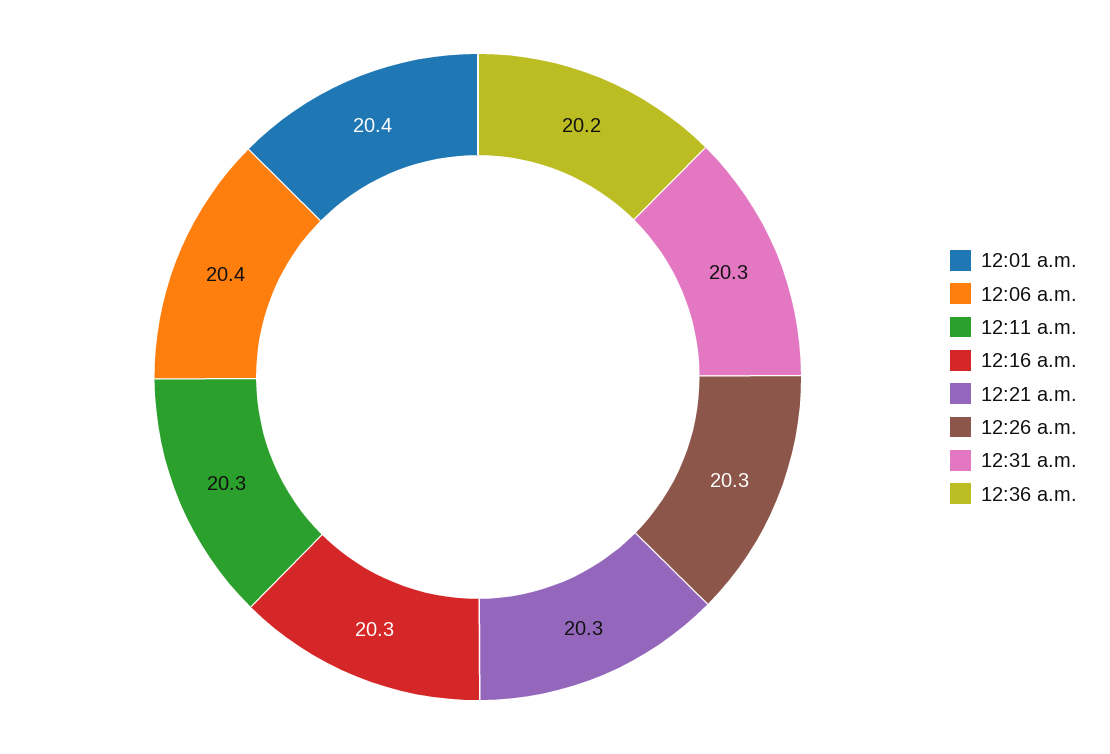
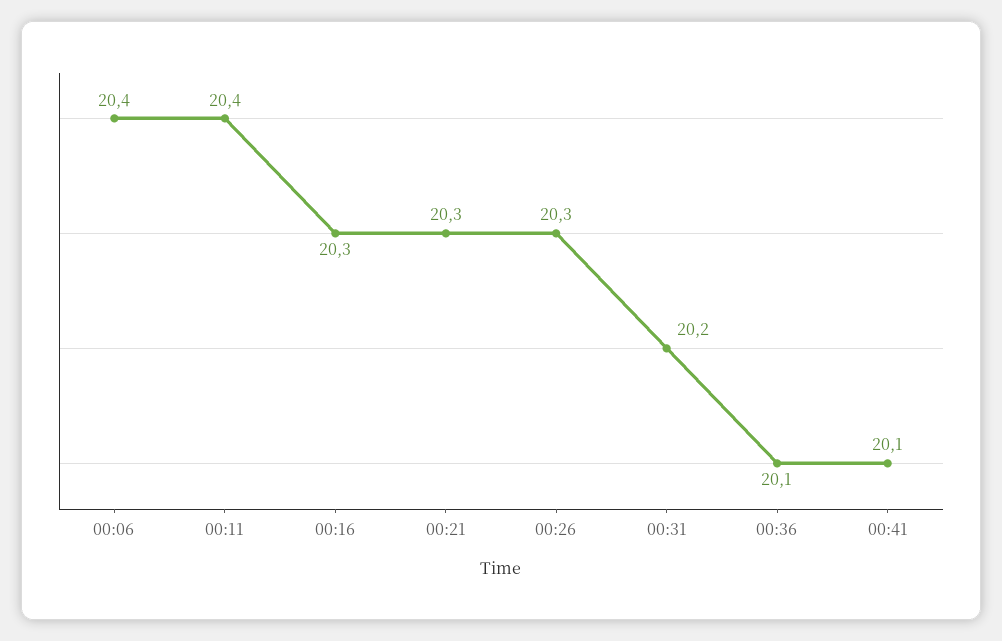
12:01 a.m.: 20.4 -> none
12:11 a.m.: 20.3 -> 20.4
12:31 a.m.: 20.3 -> 20.2
12:36 a.m.: 20.2 -> 20.1
00:41: none -> 20.1

